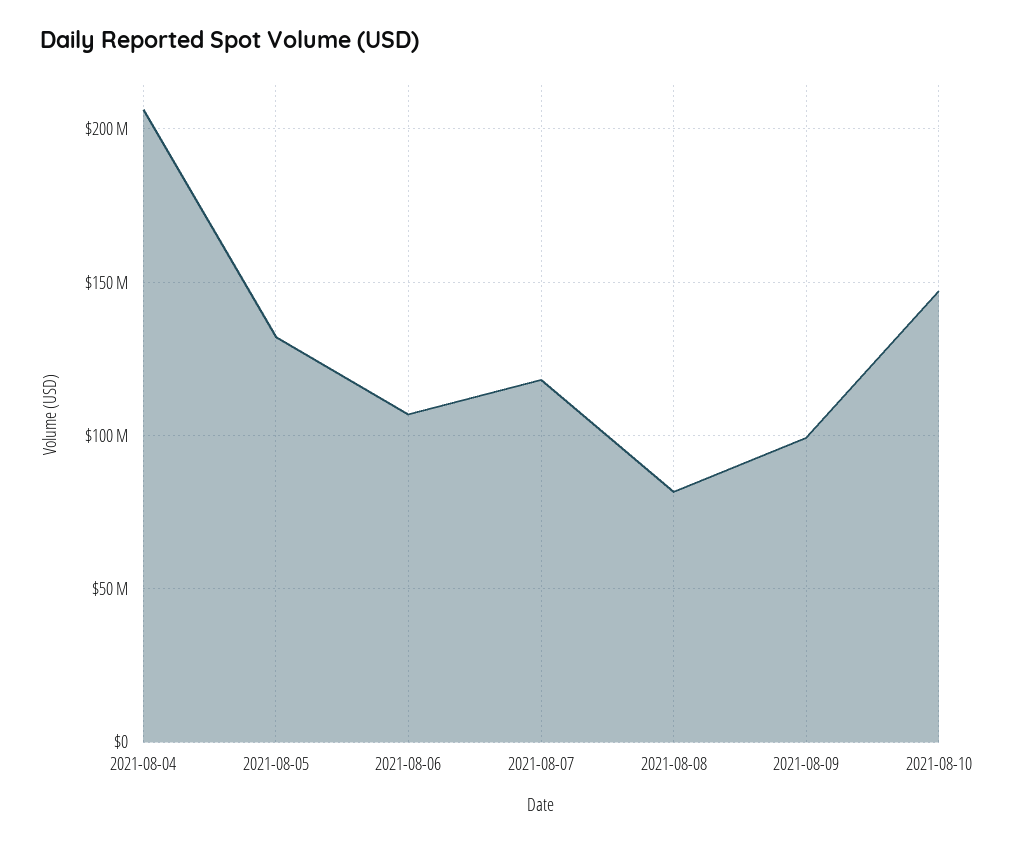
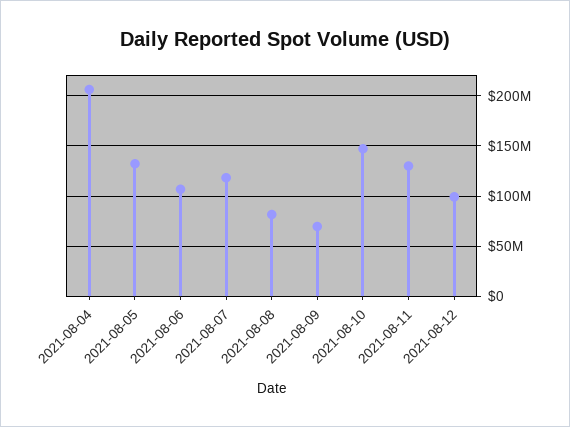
2021-08-09: 100000000 -> 70000000
2021-08-11: none -> 130000000
2021-08-12: none -> 100000000

